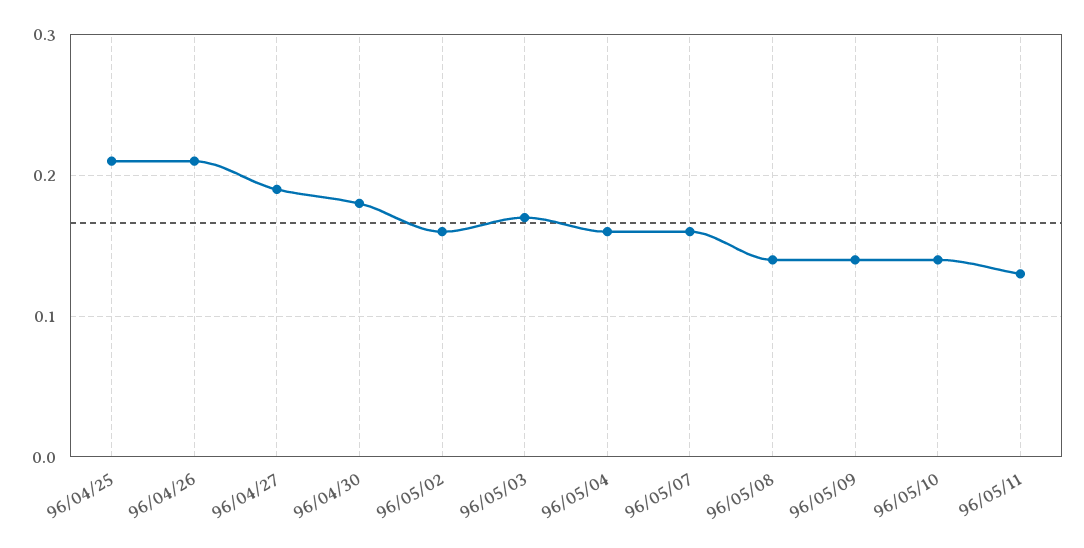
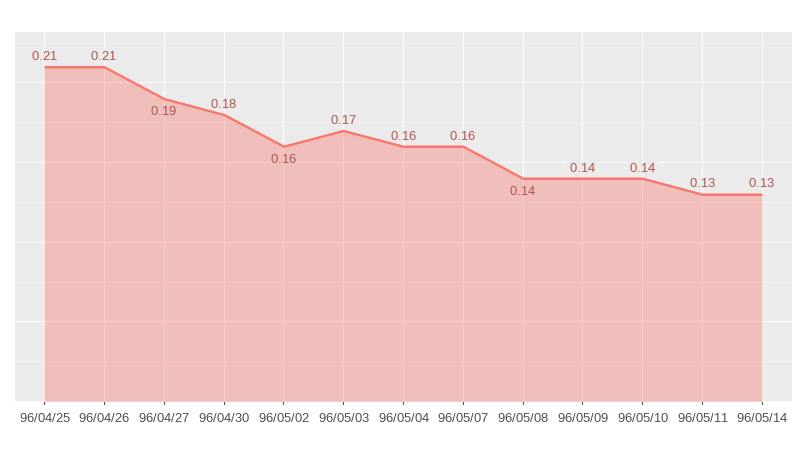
96/05/14: none -> 0.13

